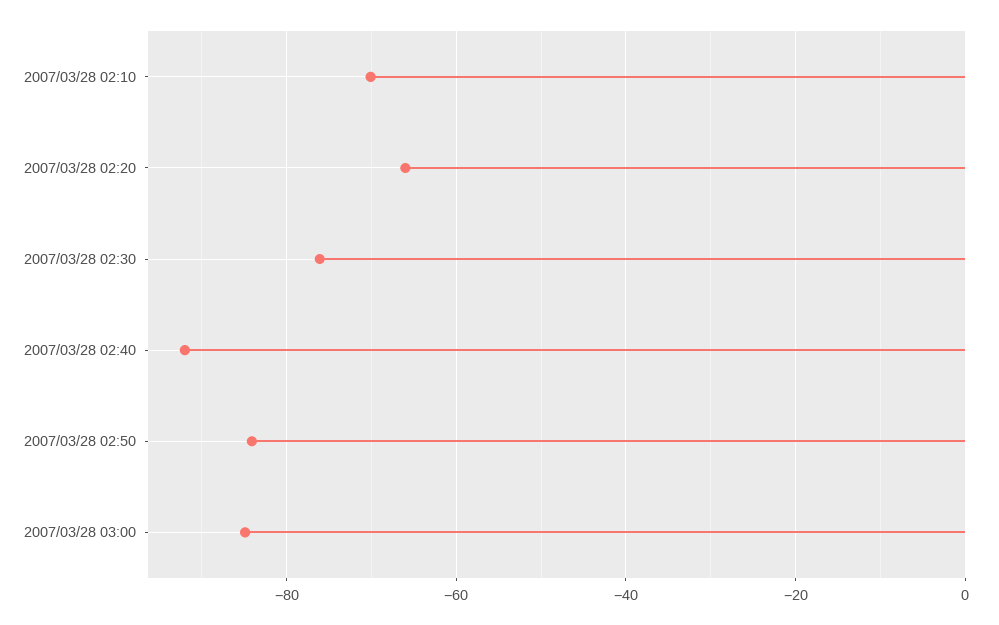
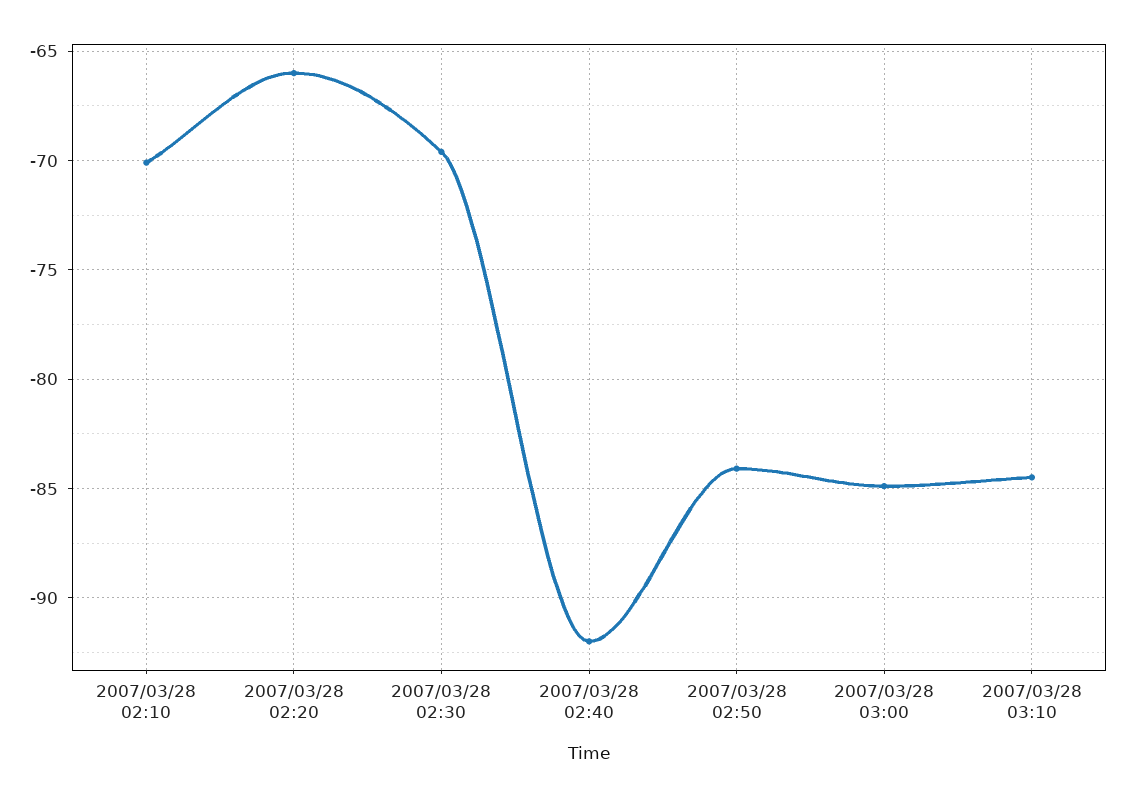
2007/03/28 02:30: -76 -> -69.5
2007/03/28 03:10: none -> -84.5

